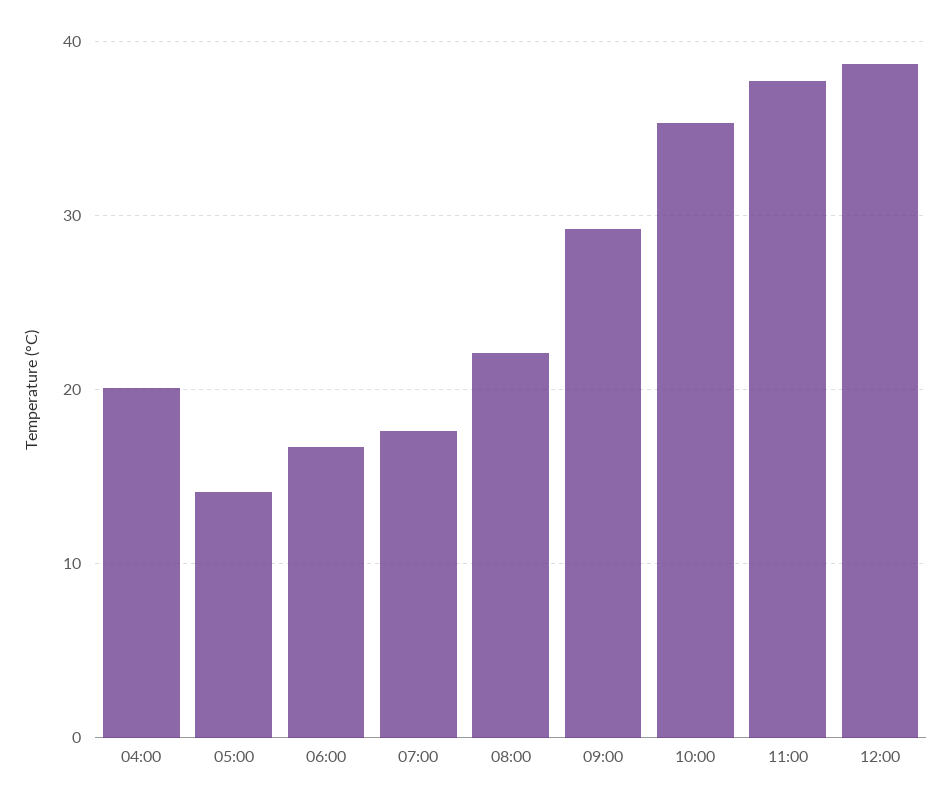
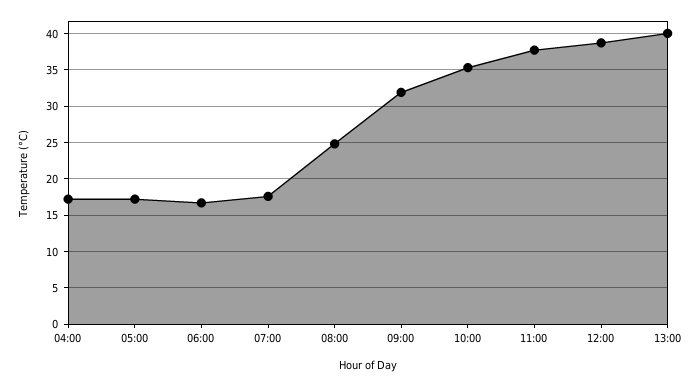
04:00: 20 -> 17
05:00: 14 -> 17
08:00: 22 -> 25
09:00: 29 -> 32
13:00: none -> 40

